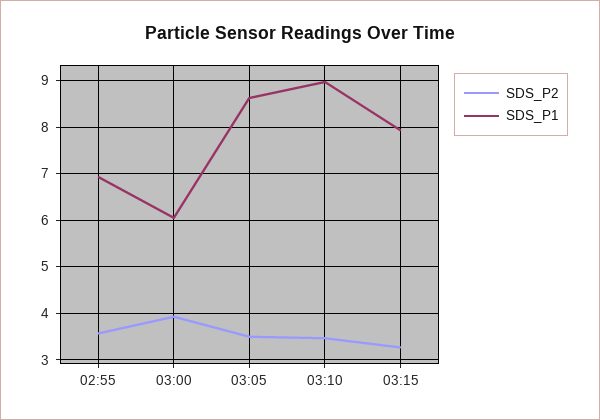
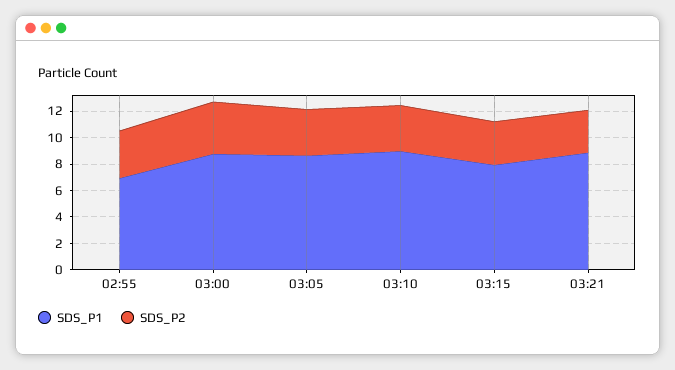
SDS_P1, 03:00: 6 -> 9
SDS_P1, 03:21: none -> 9
SDS_P2, 03:21: none -> 3

